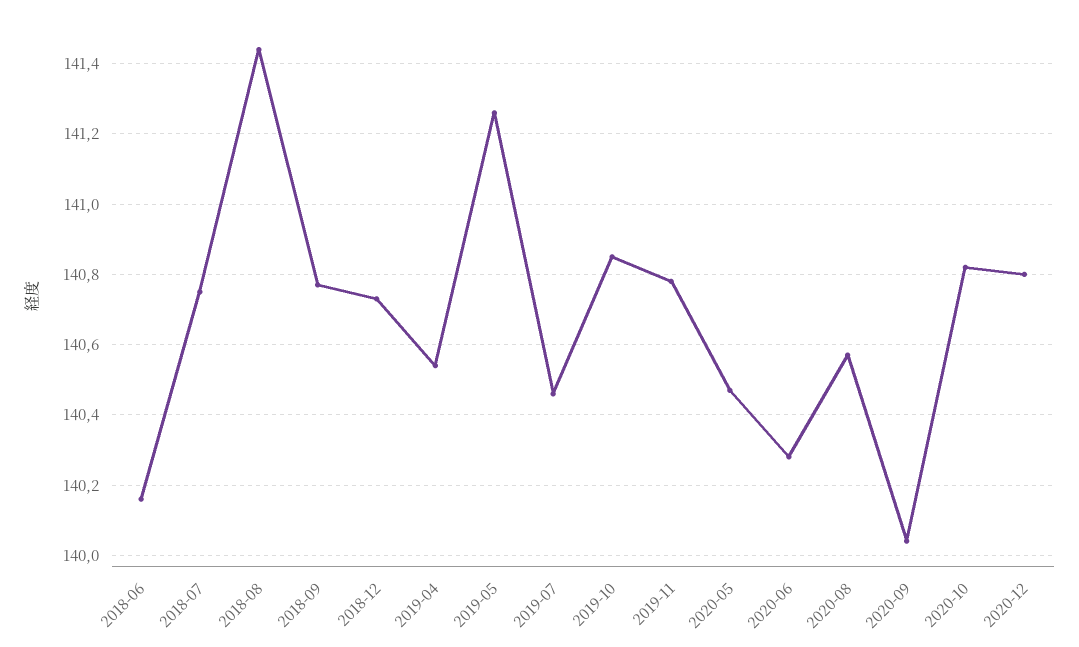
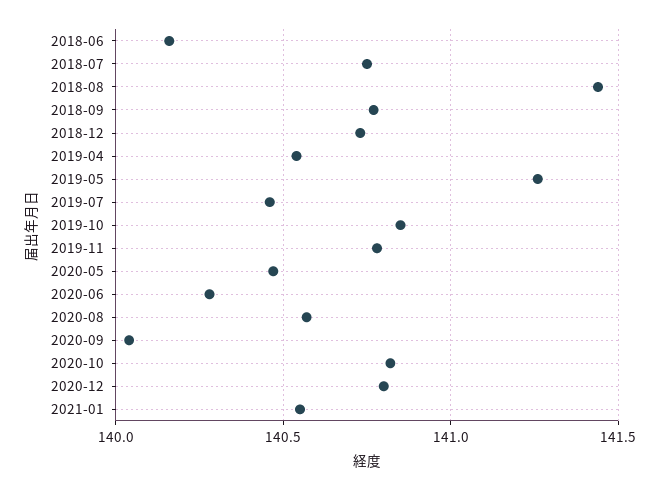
2021-01: none -> 140.55

